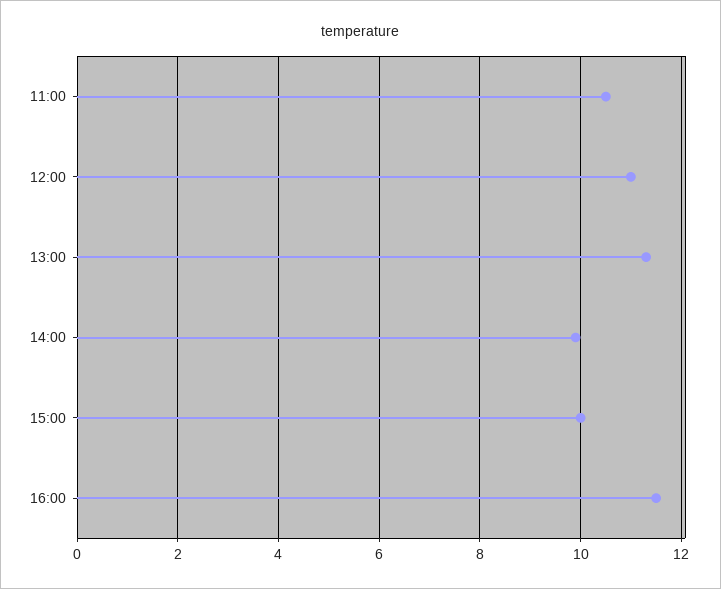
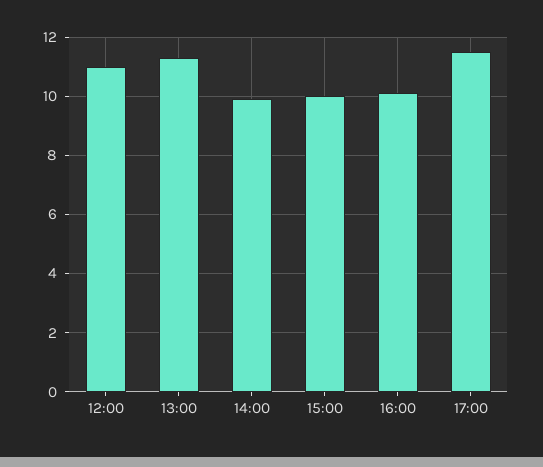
11:00: 10.5 -> none
16:00: 11.5 -> 10
17:00: none -> 11.5

